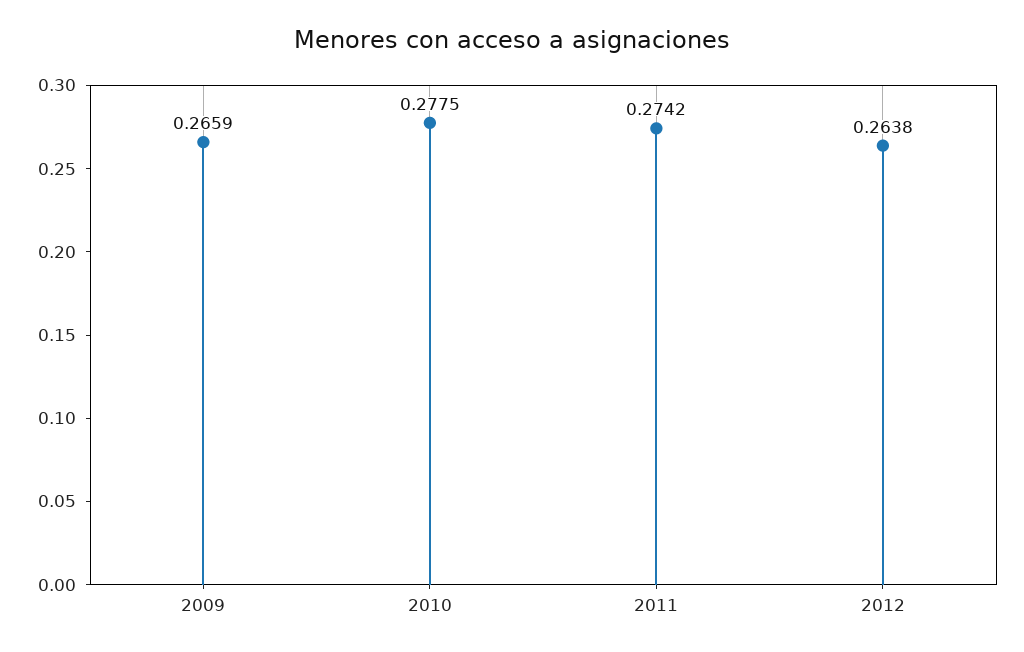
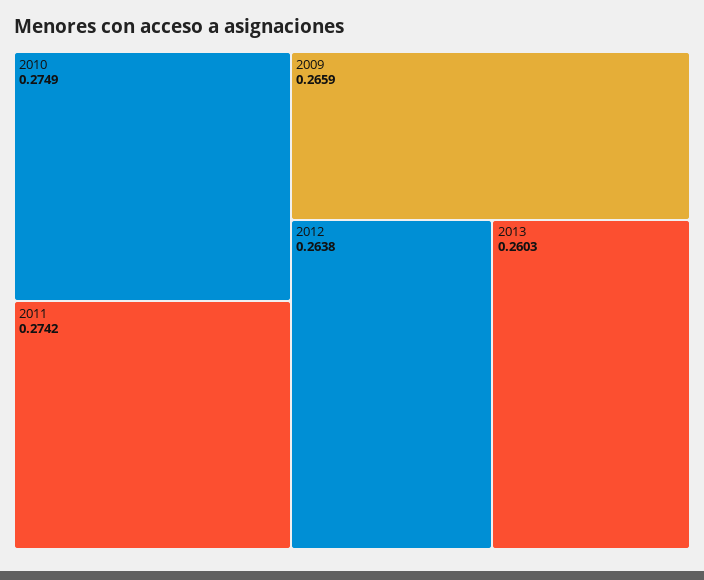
2010: 0.2775 -> 0.2749
2013: none -> 0.2603

